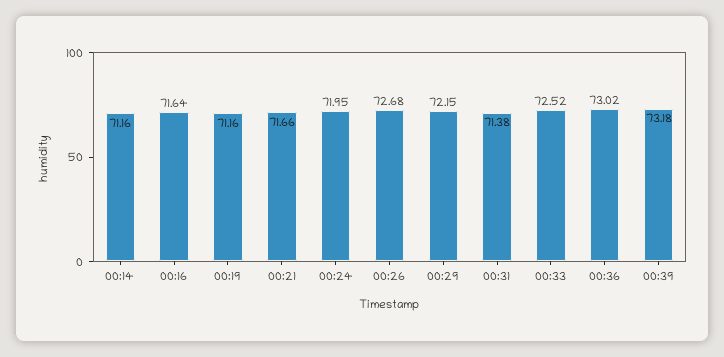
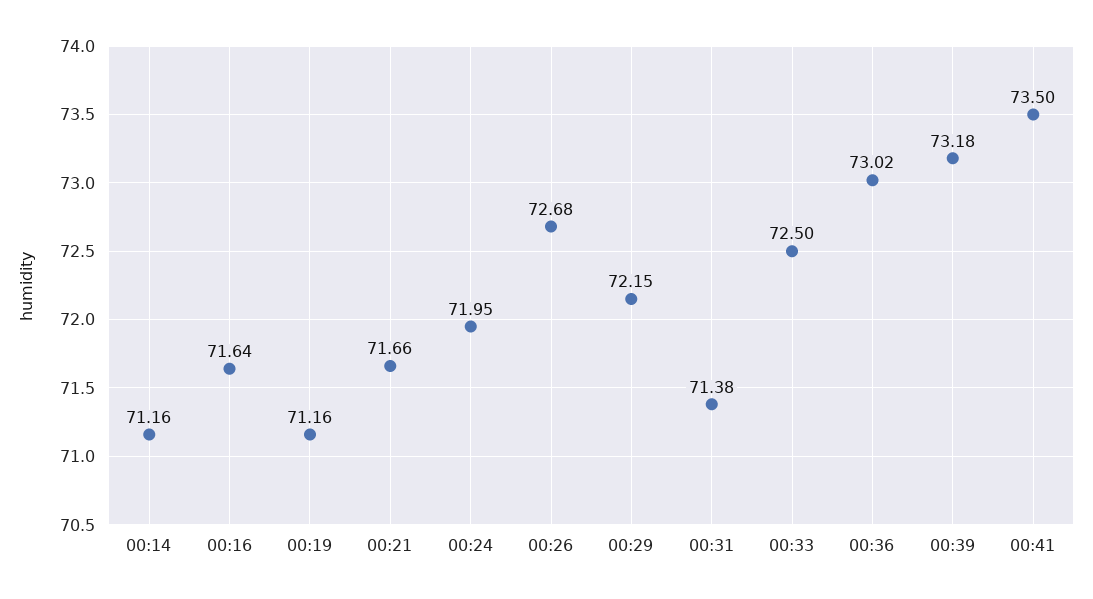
00:33: 72.52 -> 72.5
00:41: none -> 73.5

